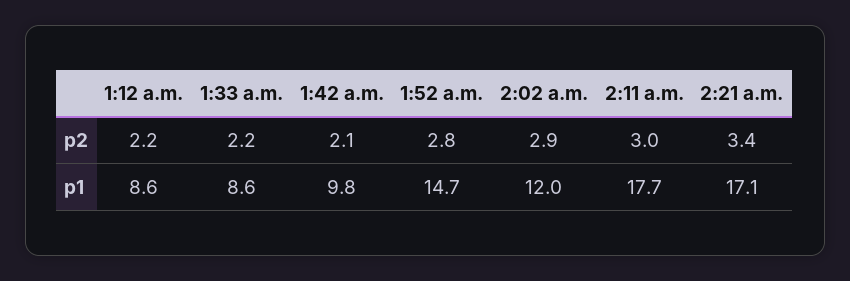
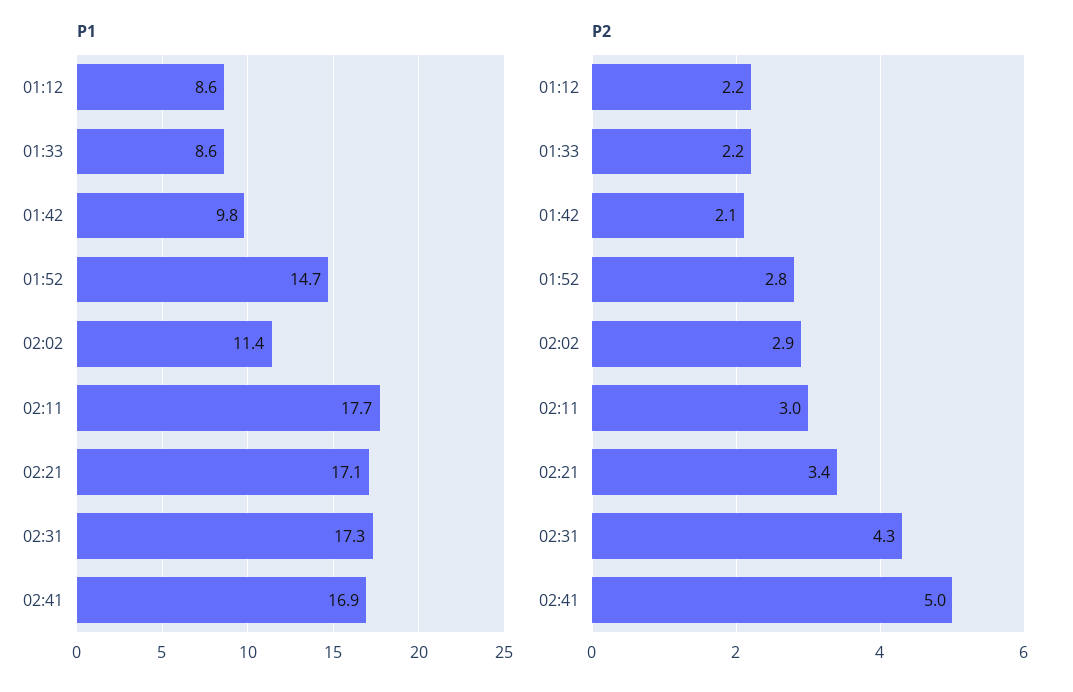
p1, 2:02 a.m.: 12 -> 11.4
p1, 02:31: none -> 17.3
p1, 02:41: none -> 16.9
p2, 02:31: none -> 4.3
p2, 02:41: none -> 5

